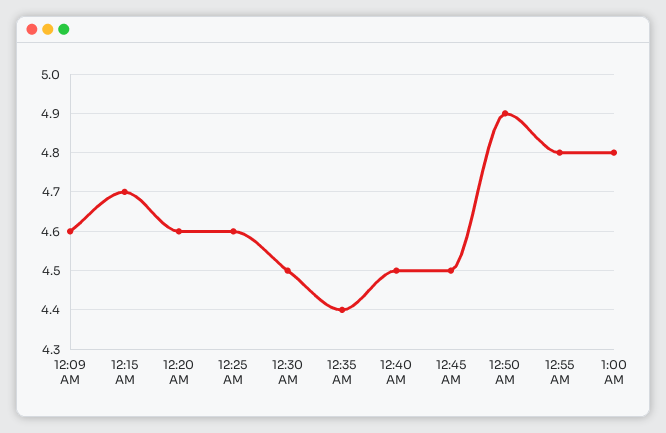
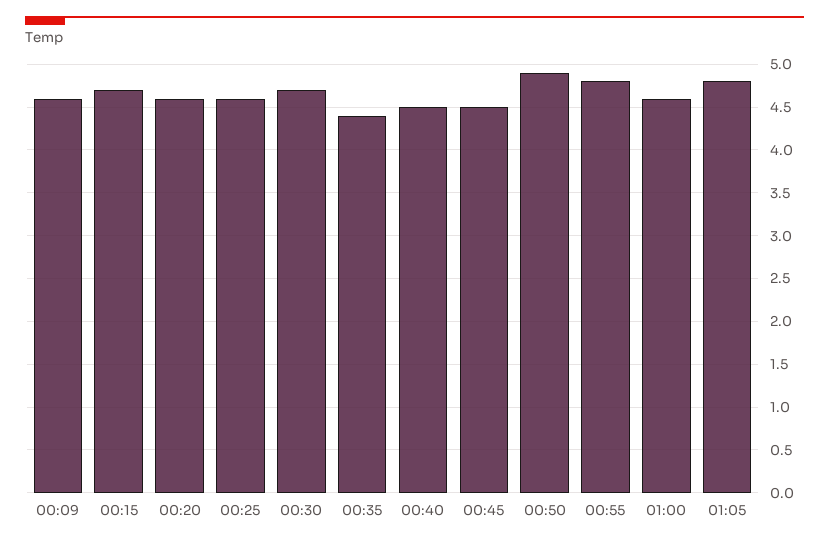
12:30 AM: 4.5 -> 4.7
1:00 AM: 4.8 -> 4.6
01:05: none -> 4.8

